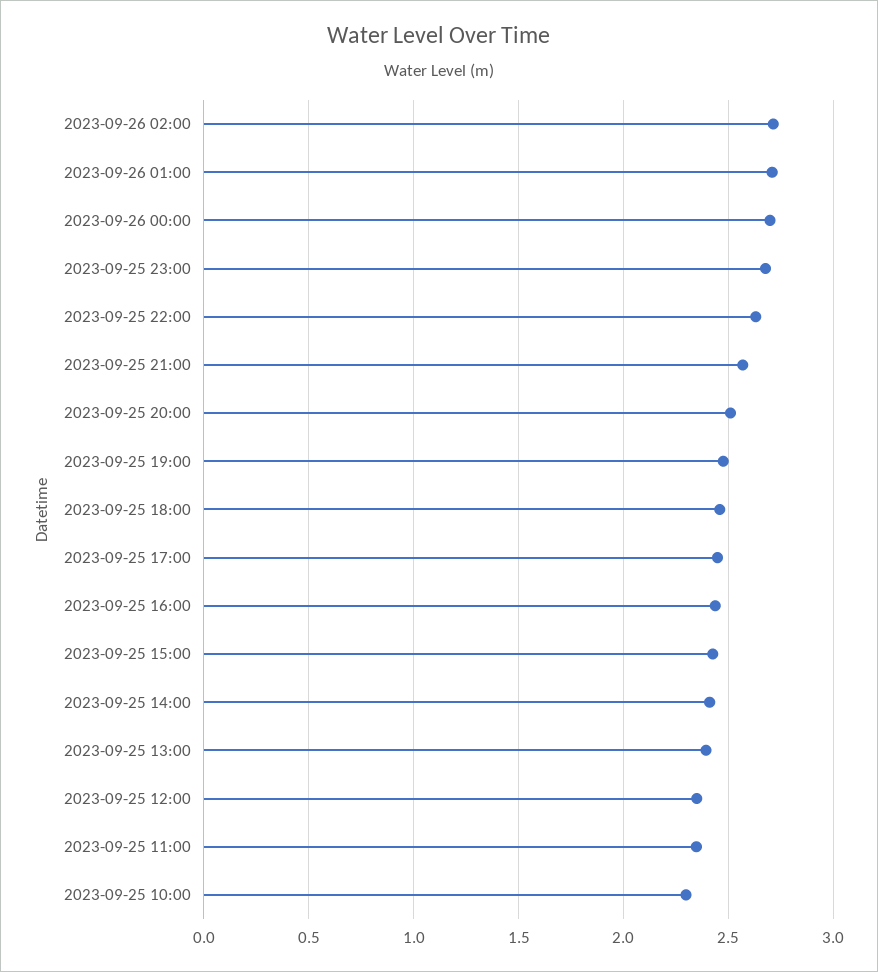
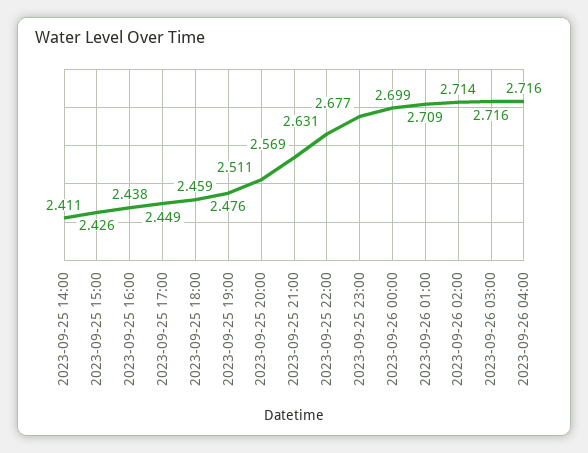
2023-09-25 13:00: 2.4 -> none
2023-09-25 12:00: 2.35 -> none
2023-09-25 11:00: 2.35 -> none
2023-09-25 10:00: 2.3 -> none
2023-09-26 03:00: none -> 2.716
2023-09-26 04:00: none -> 2.716

